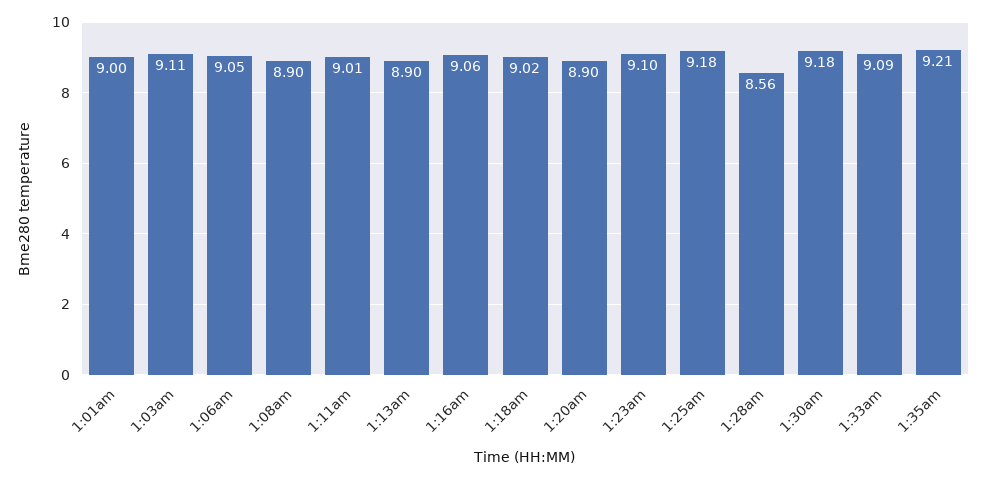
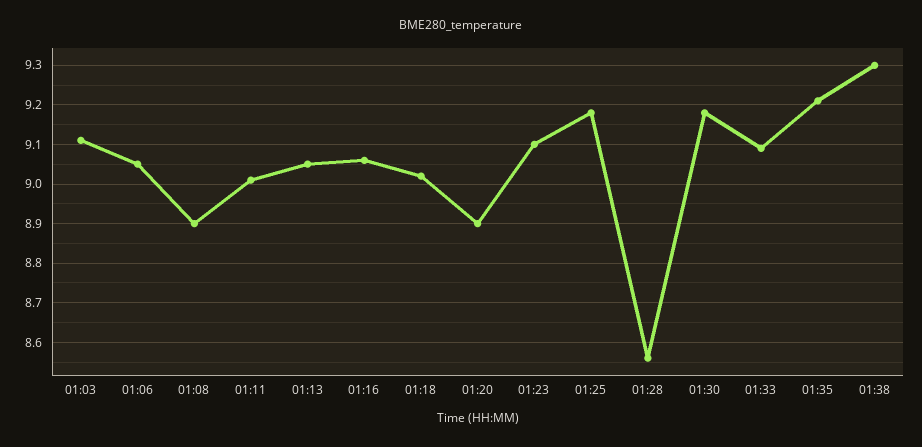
1:01am: 9 -> none
1:13am: 8.9 -> 9.05
01:38: none -> 9.3

